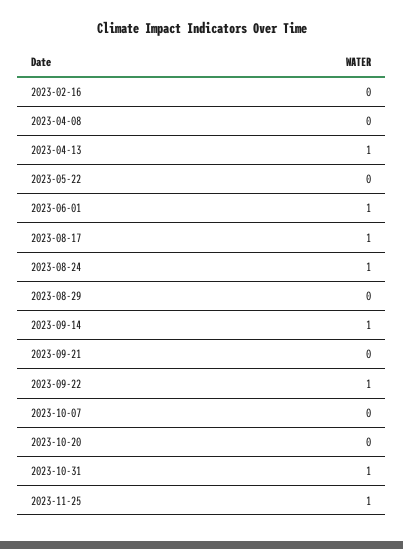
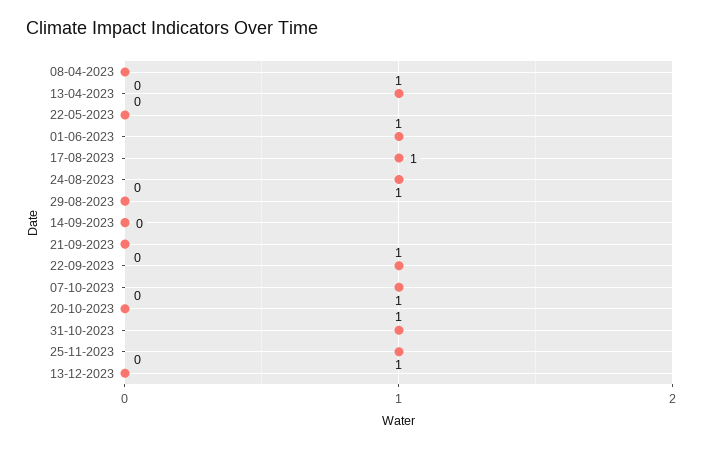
2023-02-16: 0 -> none
2023-09-14: 1 -> 0
2023-10-07: 0 -> 1
13-12-2023: none -> 0

